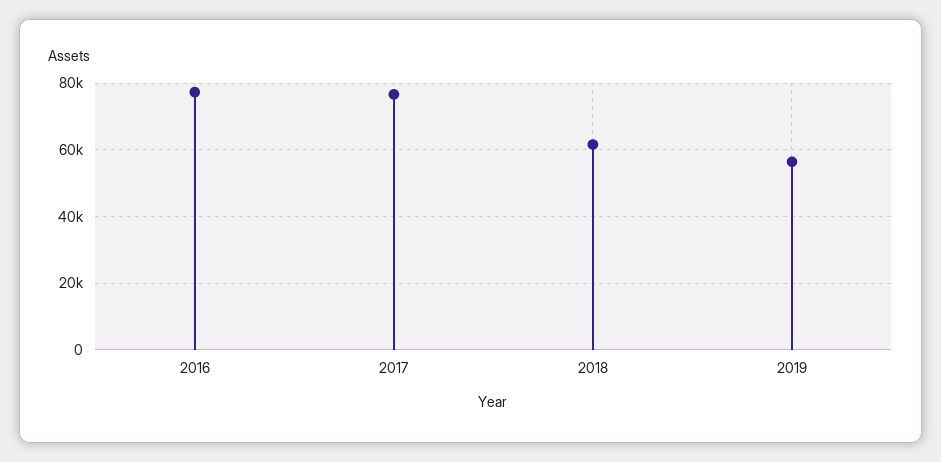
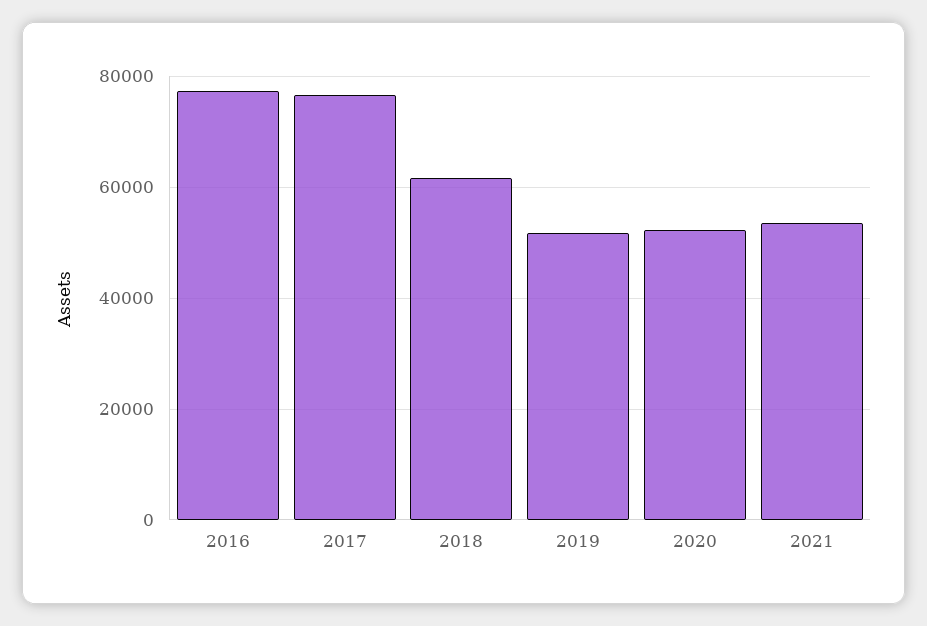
2019: 56000 -> 52000
2020: none -> 52000
2021: none -> 54000

